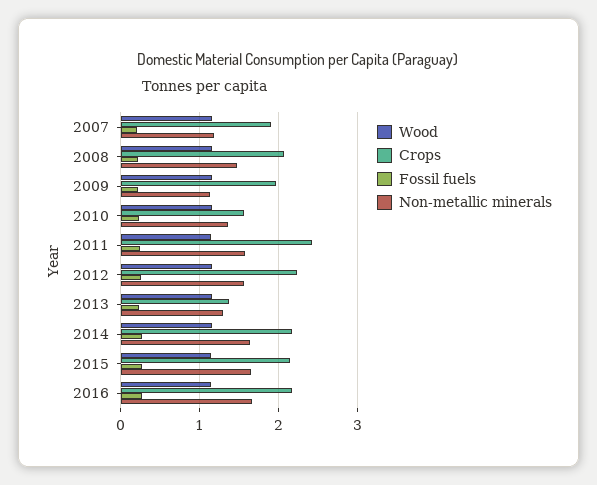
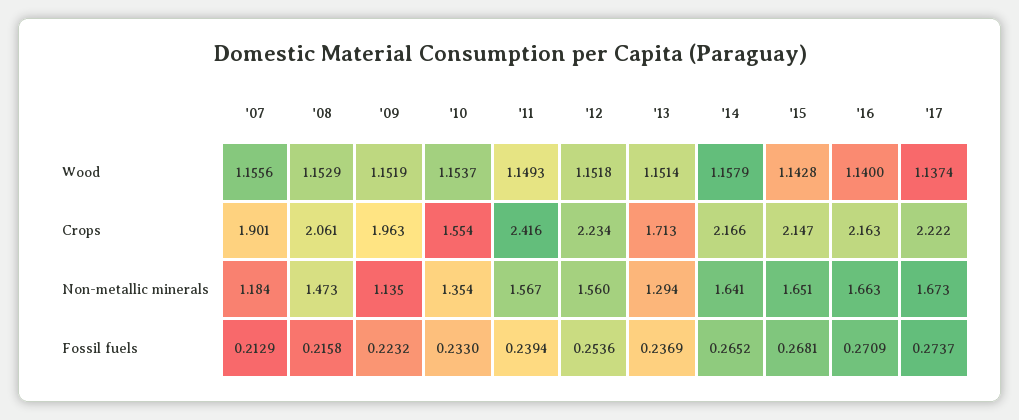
Crops, 2013: 1.4 -> 1.713
Wood, '17: none -> 1.1374
Crops, '17: none -> 2.222
Non-metallic minerals, '17: none -> 1.673
Fossil fuels, '17: none -> 0.2737

